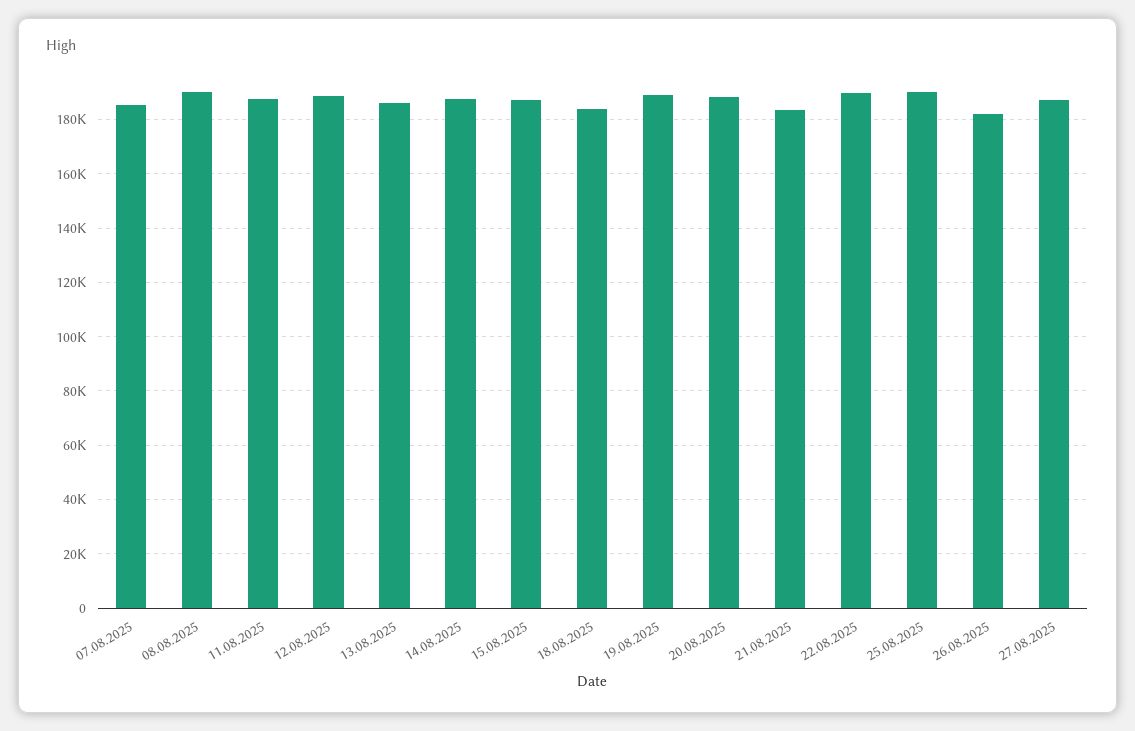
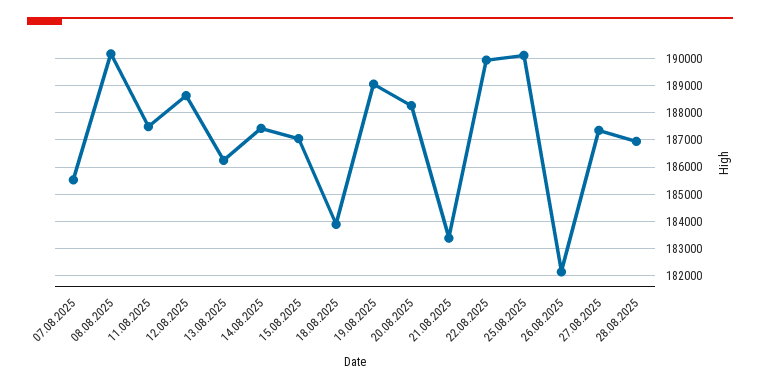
28.08.2025: none -> 187000

